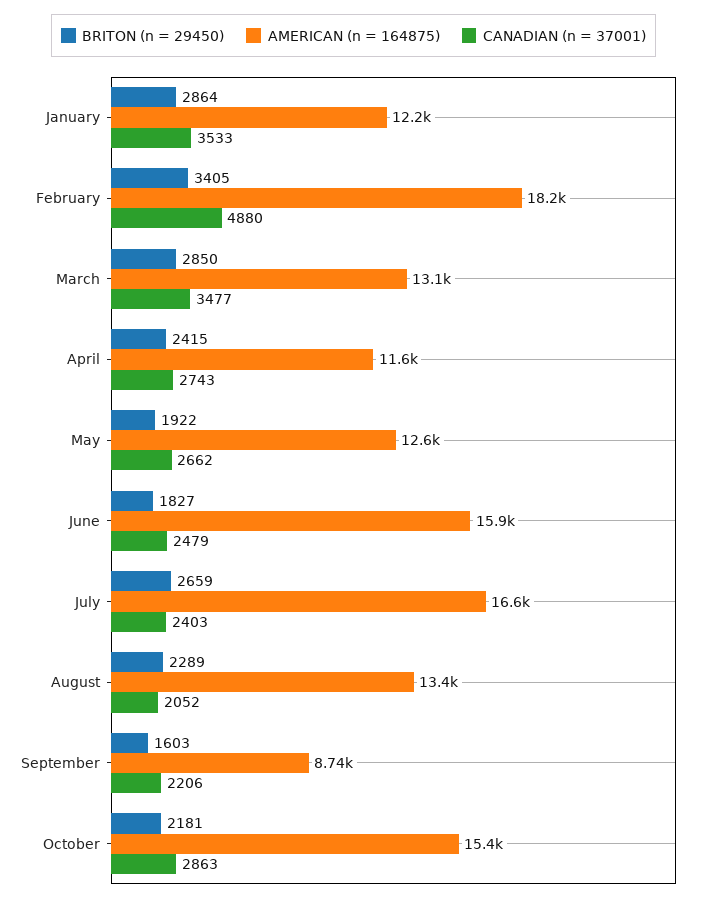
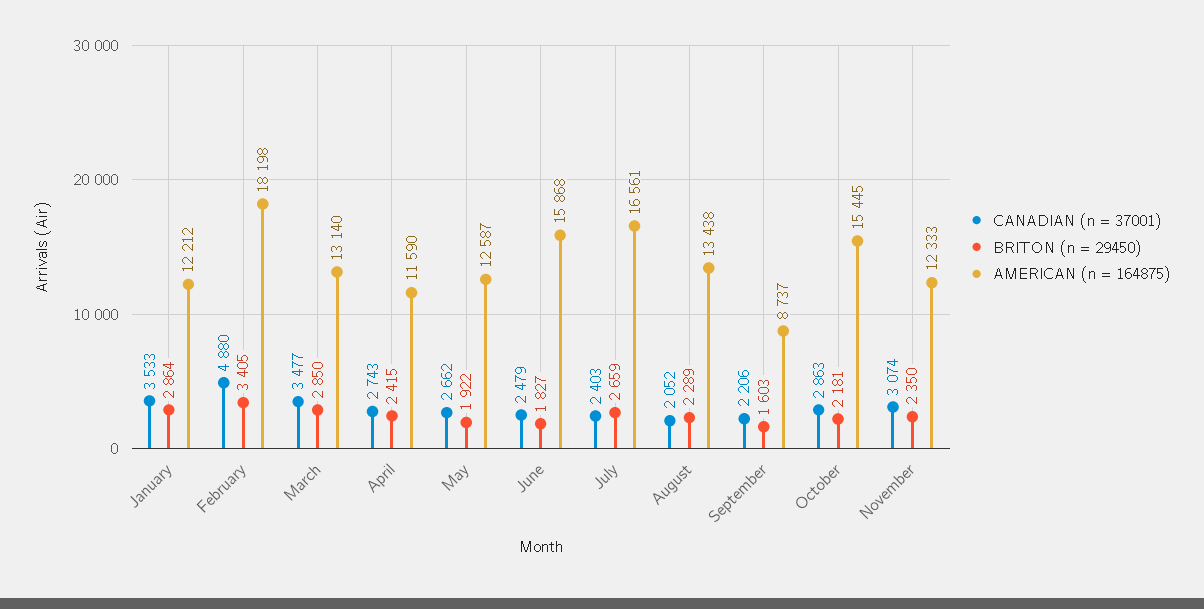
CANADIAN (n = 37001), November: none -> 3074
BRITON (n = 29450), November: none -> 2350
AMERICAN (n = 164875), November: none -> 12333

